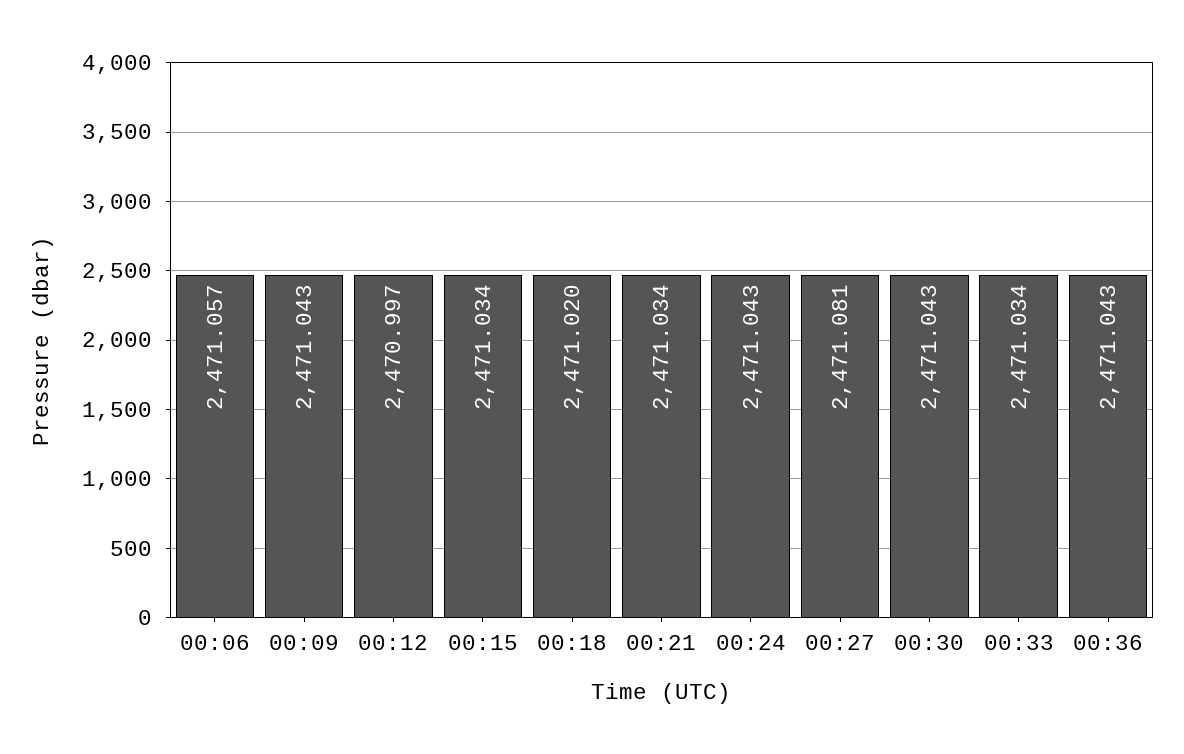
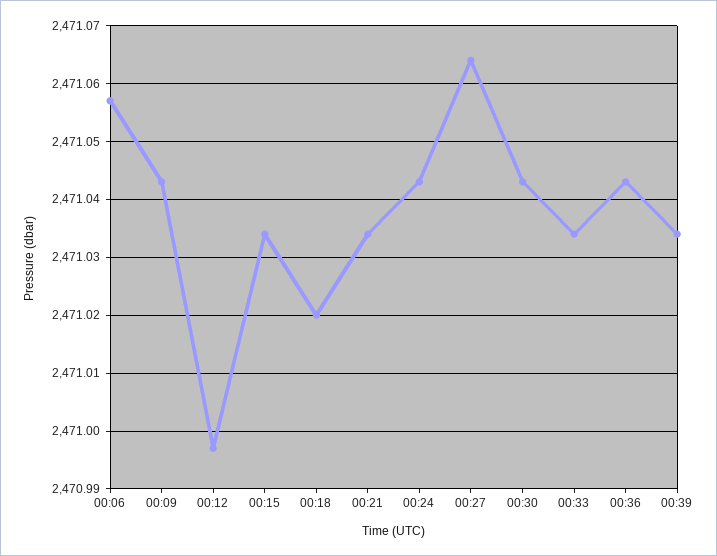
00:27: 2471.081 -> 2471.065
00:39: none -> 2471.035

